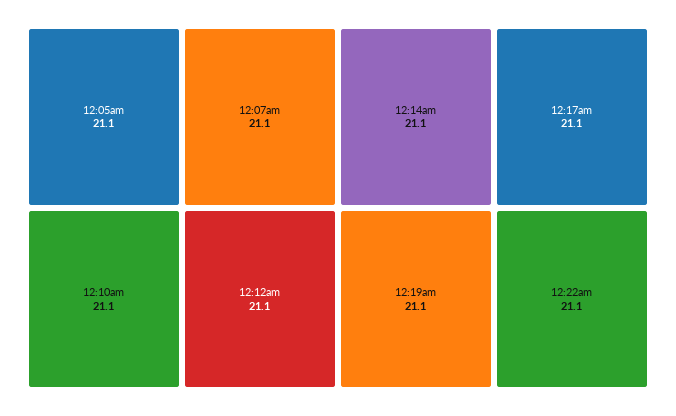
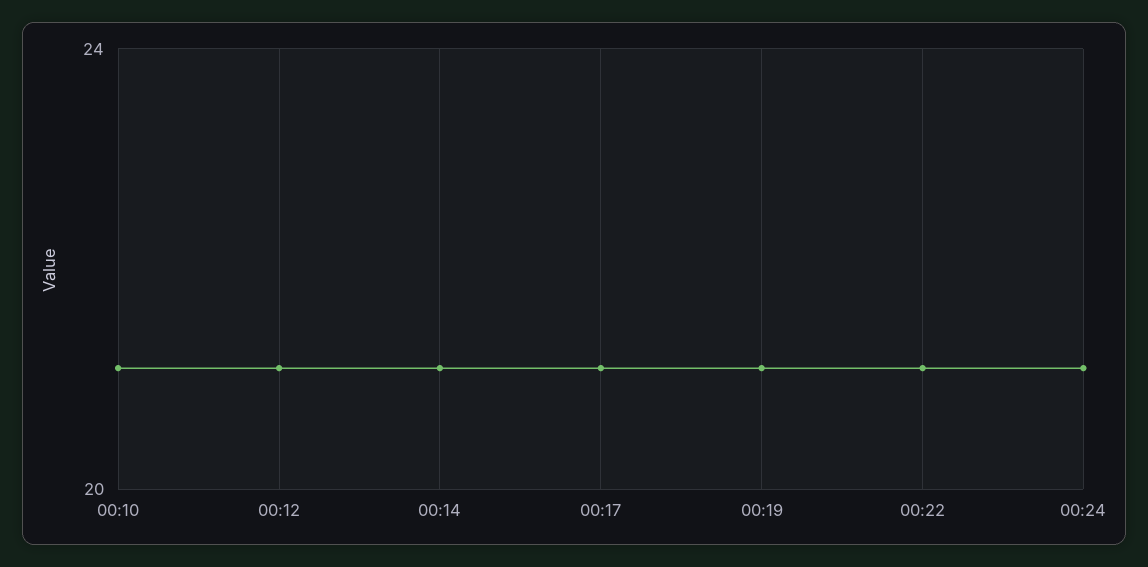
12:05am: 21.1 -> none
12:07am: 21.1 -> none
00:24: none -> 21

